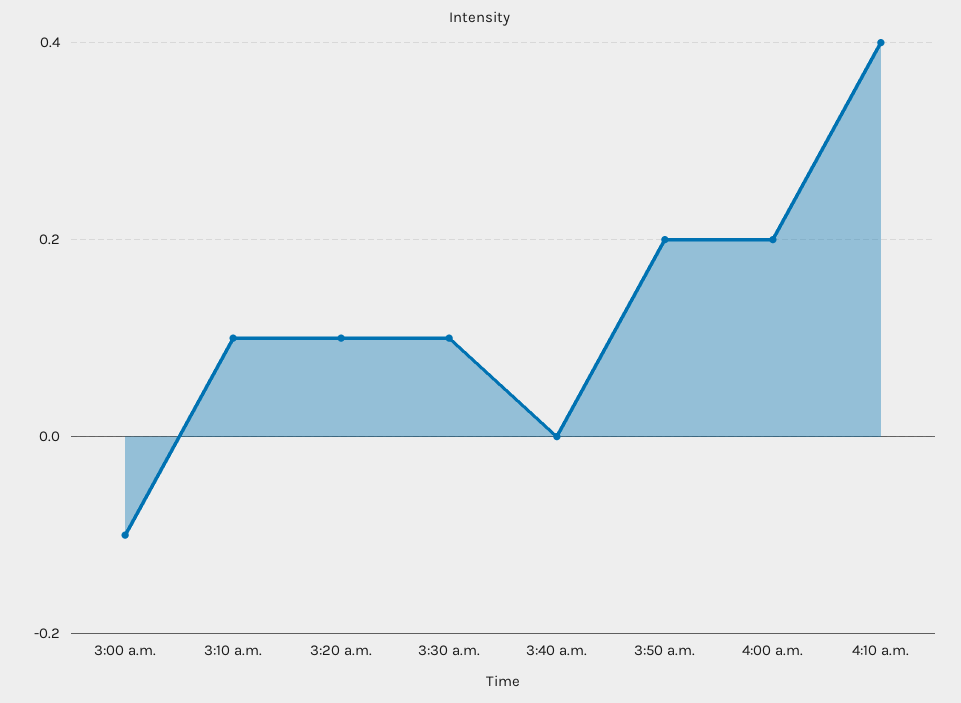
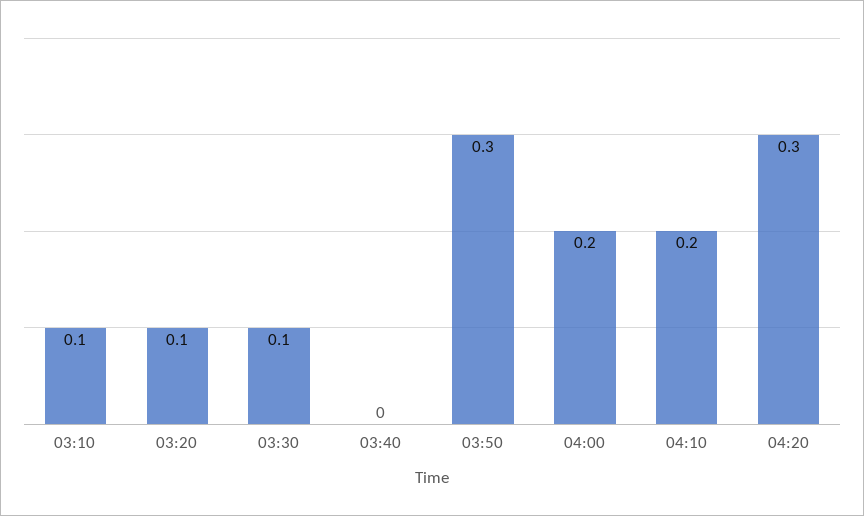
3:00 a.m.: -0.1 -> none
3:50 a.m.: 0.2 -> 0.3
4:10 a.m.: 0.4 -> 0.2
04:20: none -> 0.3

